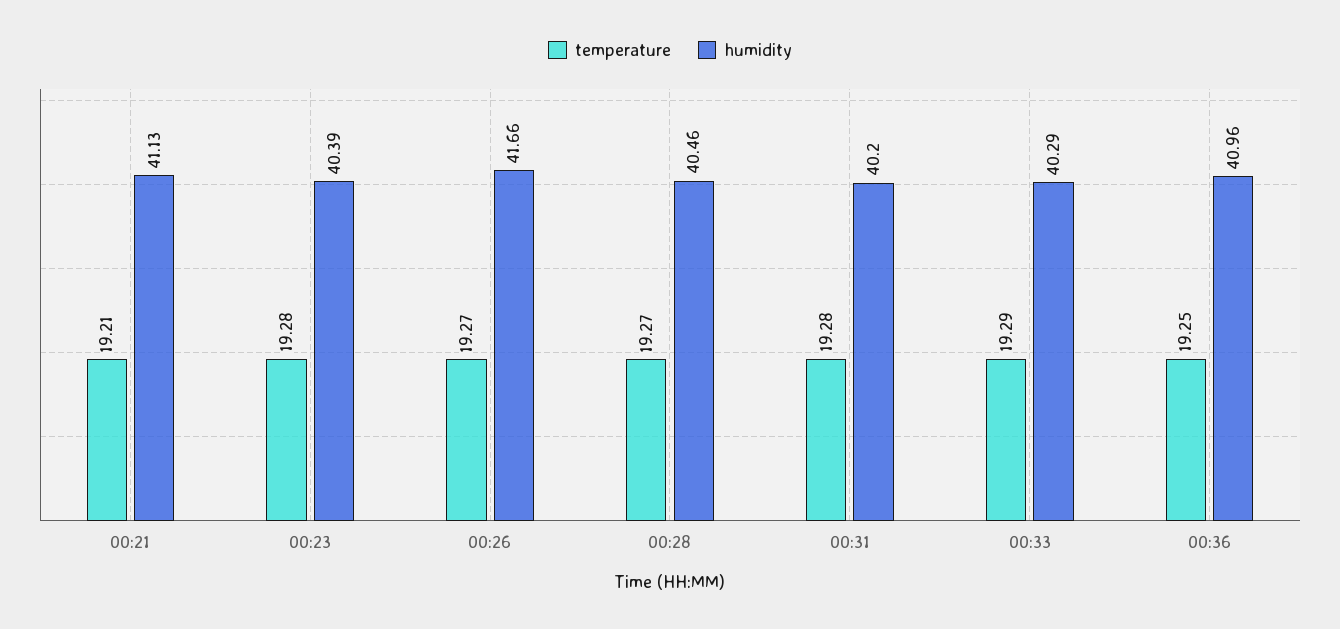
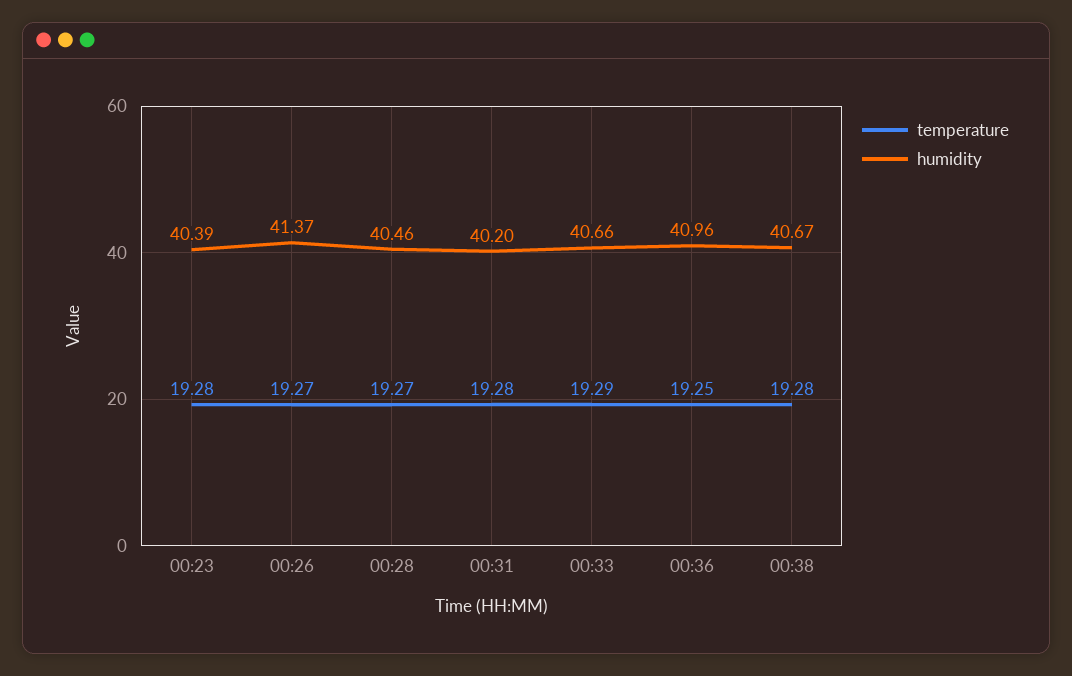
temperature, 00:21: 19.21 -> none
humidity, 00:21: 41.13 -> none
humidity, 00:26: 41.66 -> 41.37
humidity, 00:33: 40.29 -> 40.66
temperature, 00:38: none -> 19.28
humidity, 00:38: none -> 40.67

